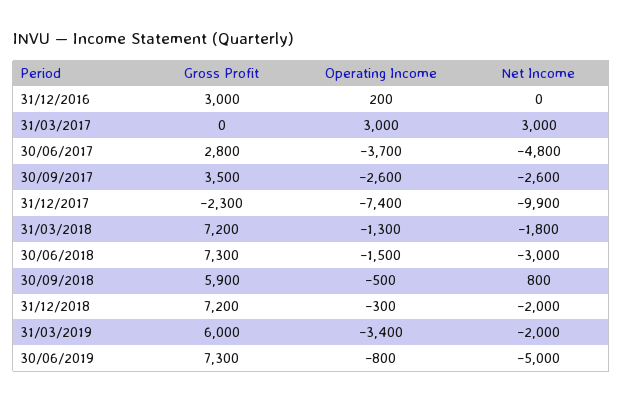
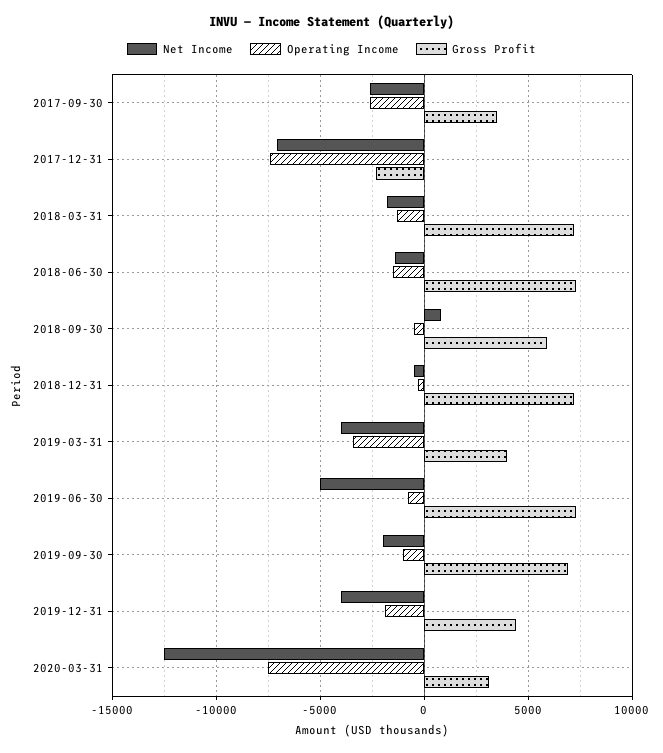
Gross Profit, 31/12/2016: 3000 -> none
Operating Income, 31/12/2016: 200 -> none
Net Income, 31/12/2016: 0 -> none
Gross Profit, 31/03/2017: 0 -> none
Operating Income, 31/03/2017: 3000 -> none
Net Income, 31/03/2017: 3000 -> none
Gross Profit, 30/06/2017: 2800 -> none
Operating Income, 30/06/2017: -3700 -> none
Net Income, 30/06/2017: -4800 -> none
Net Income, 31/12/2017: -9900 -> -7000
Net Income, 30/06/2018: -3000 -> -1500
Net Income, 31/12/2018: -2000 -> -500
Gross Profit, 31/03/2019: 6000 -> 4000
Net Income, 31/03/2019: -2000 -> -4000
Net Income, 2019-09-30: none -> -2000
Operating Income, 2019-09-30: none -> -1000
Gross Profit, 2019-09-30: none -> 7000
Net Income, 2019-12-31: none -> -4000
Operating Income, 2019-12-31: none -> -2000
Gross Profit, 2019-12-31: none -> 4500
Net Income, 2020-03-31: none -> -12500
Operating Income, 2020-03-31: none -> -7500
Gross Profit, 2020-03-31: none -> 3000

